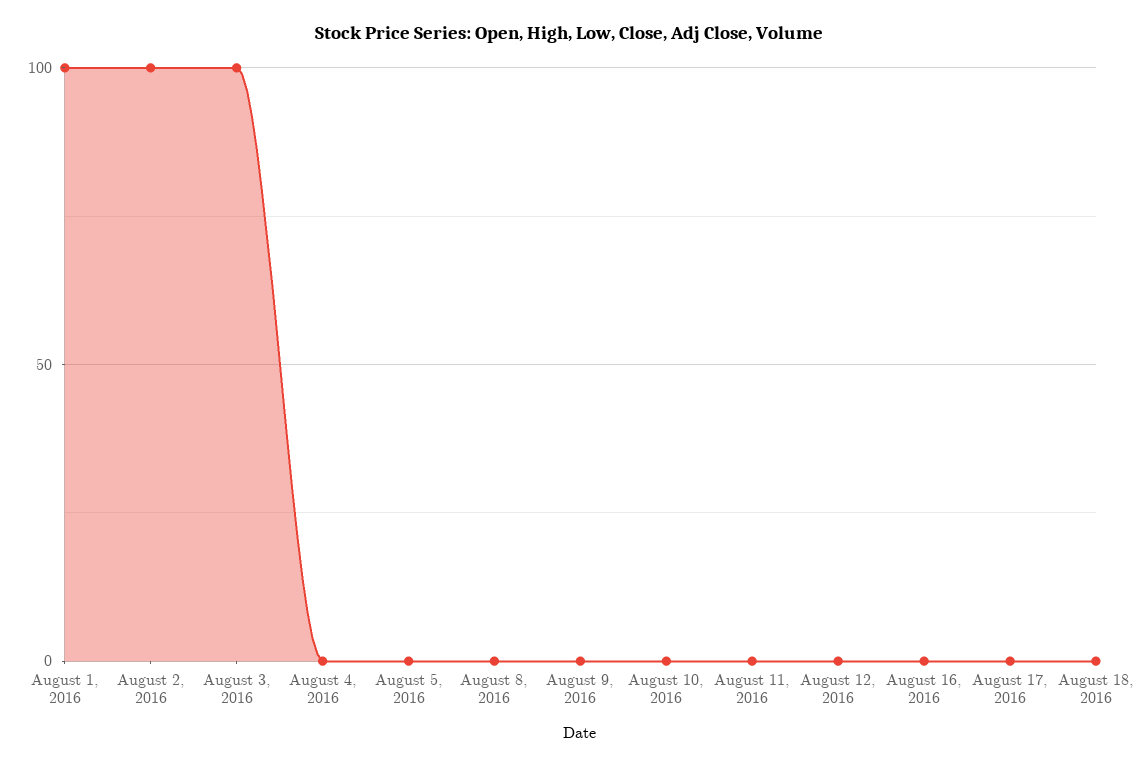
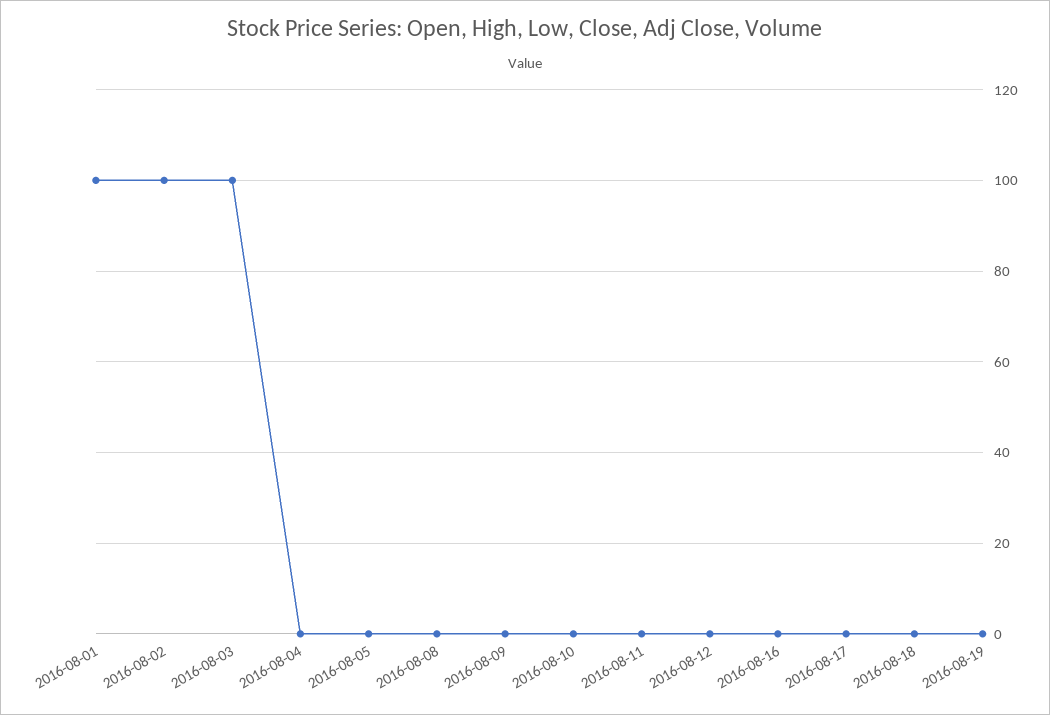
2016-08-19: none -> 0

